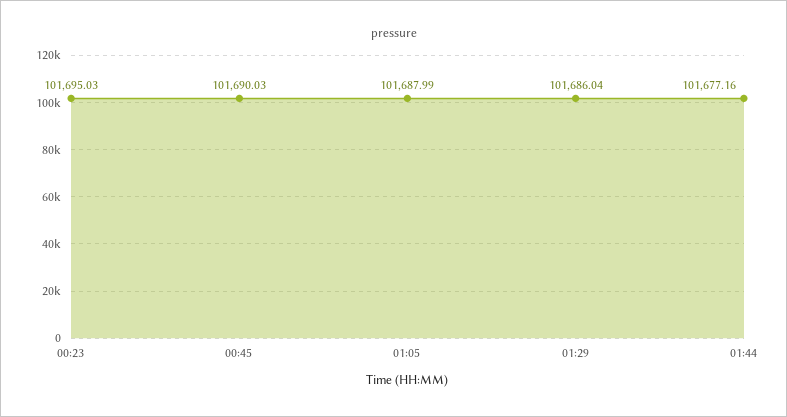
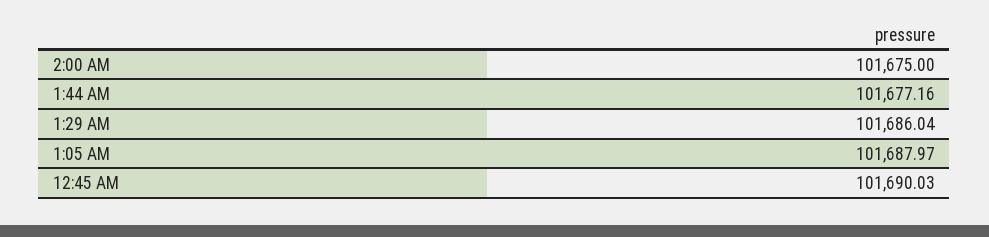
00:23: 101695.03 -> none
01:05: 101687.99 -> 101687.97
2:00 AM: none -> 101675

